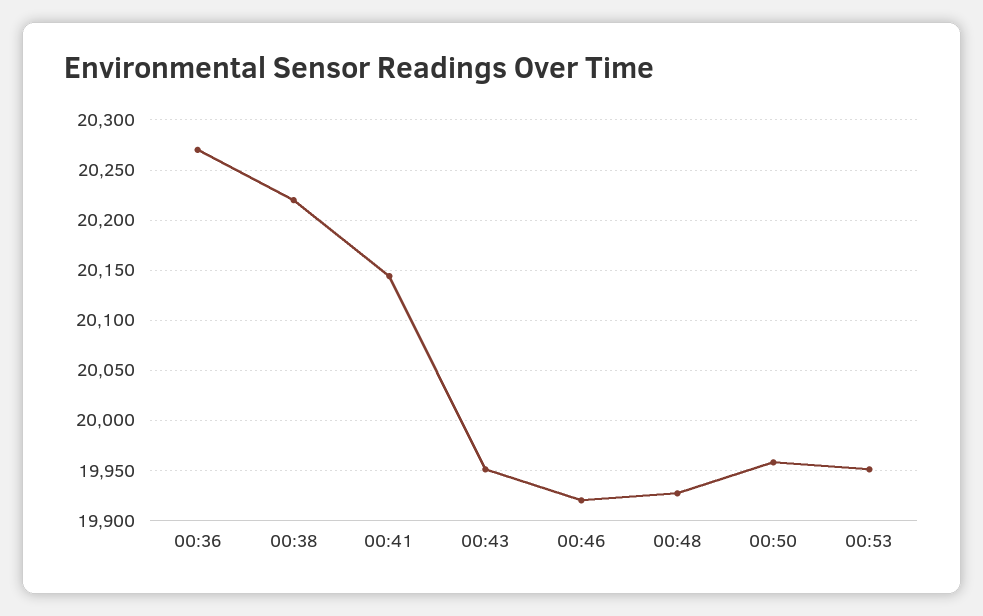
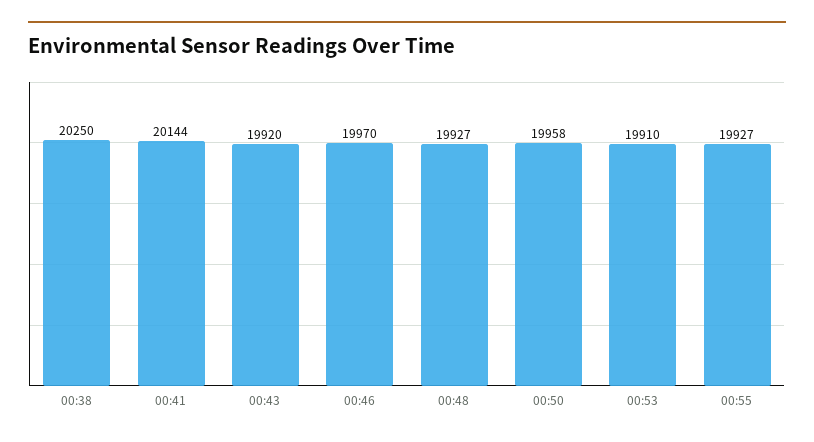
00:36: 20270 -> none
00:38: 20220 -> 20250
00:43: 19950 -> 19920
00:46: 19920 -> 19970
00:53: 19950 -> 19910
00:55: none -> 19927

